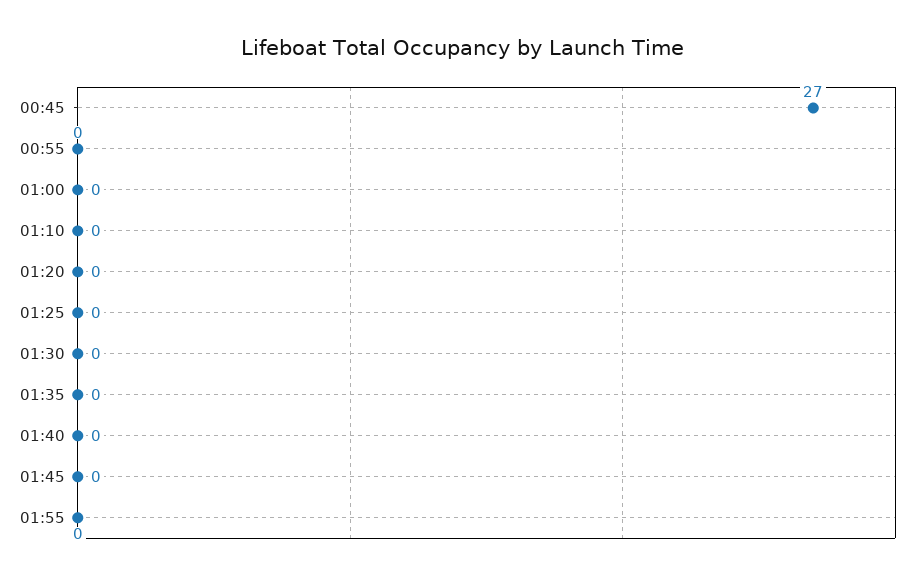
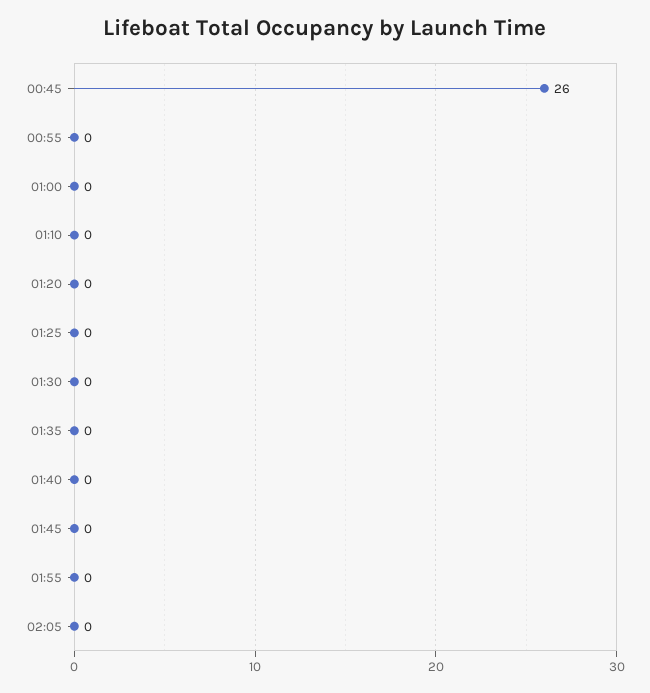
00:45: 27 -> 26
02:05: none -> 0

